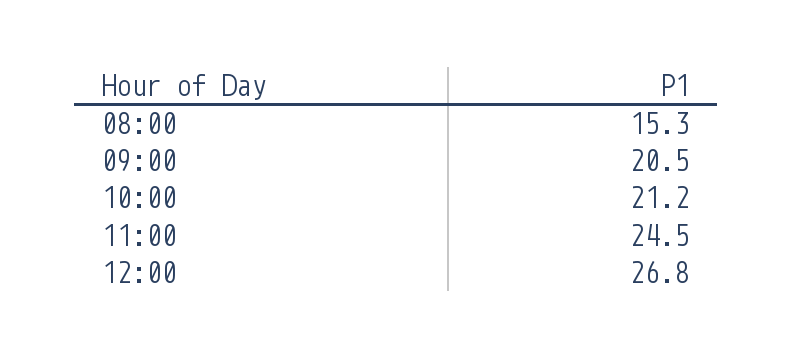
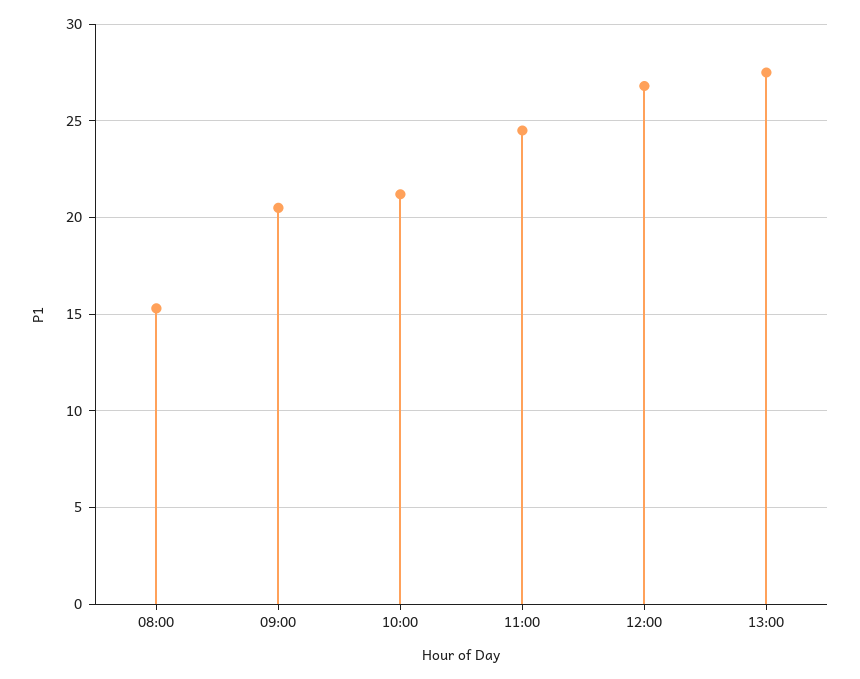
13:00: none -> 27.5

